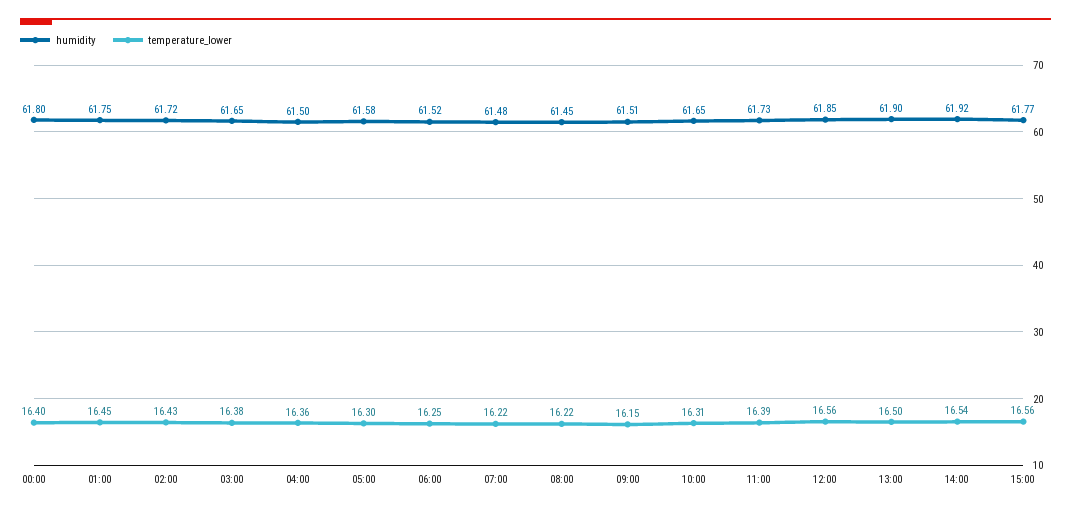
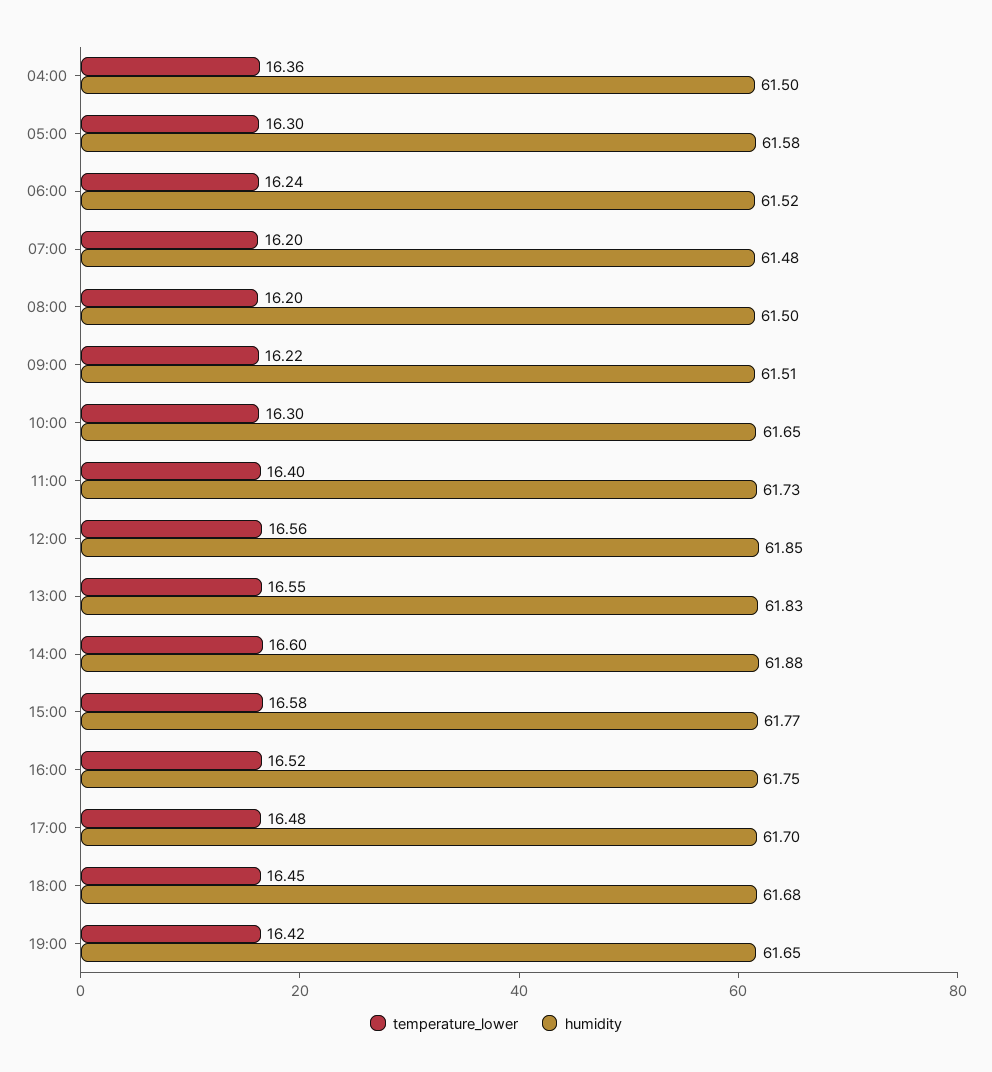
humidity, 00:00: 61.8 -> none
temperature_lower, 00:00: 16.4 -> none
humidity, 01:00: 61.75 -> none
temperature_lower, 01:00: 16.45 -> none
humidity, 02:00: 61.72 -> none
temperature_lower, 02:00: 16.43 -> none
humidity, 03:00: 61.65 -> none
temperature_lower, 03:00: 16.38 -> none
temperature_lower, 06:00: 16.25 -> 16.24
temperature_lower, 07:00: 16.22 -> 16.2
humidity, 08:00: 61.45 -> 61.5
temperature_lower, 08:00: 16.22 -> 16.2
temperature_lower, 09:00: 16.15 -> 16.22
temperature_lower, 10:00: 16.31 -> 16.3
temperature_lower, 11:00: 16.39 -> 16.4
humidity, 13:00: 61.9 -> 61.83
temperature_lower, 13:00: 16.5 -> 16.55
humidity, 14:00: 61.92 -> 61.88
temperature_lower, 14:00: 16.54 -> 16.6
temperature_lower, 15:00: 16.56 -> 16.58
temperature_lower, 16:00: none -> 16.52
humidity, 16:00: none -> 61.75
temperature_lower, 17:00: none -> 16.48
humidity, 17:00: none -> 61.7
temperature_lower, 18:00: none -> 16.45
humidity, 18:00: none -> 61.68
temperature_lower, 19:00: none -> 16.42
humidity, 19:00: none -> 61.65

